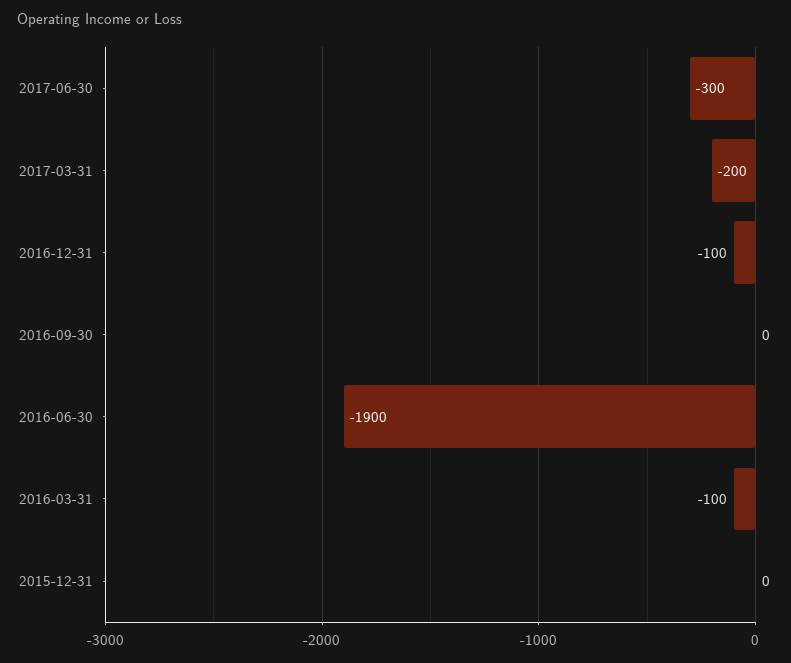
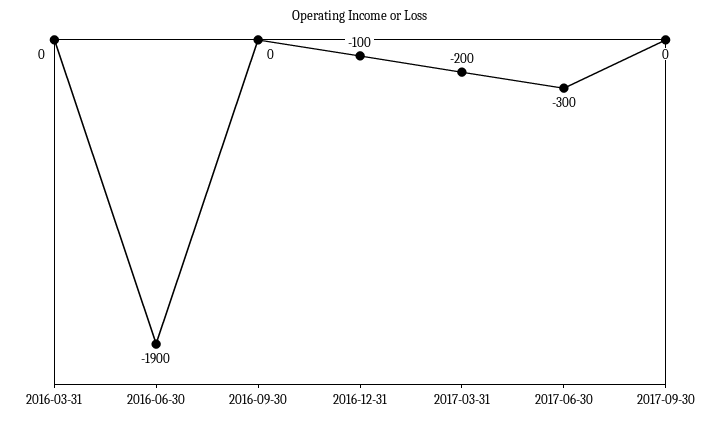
2016-03-31: -100 -> 0
2015-12-31: 0 -> none
2017-09-30: none -> 0

